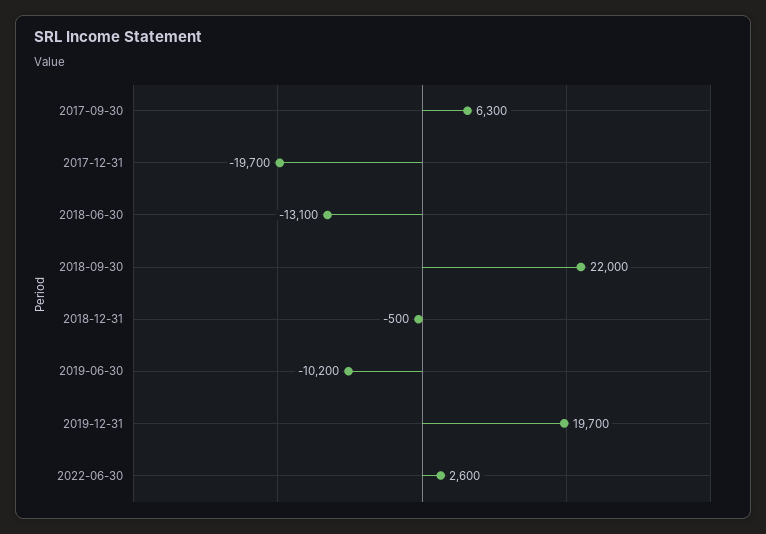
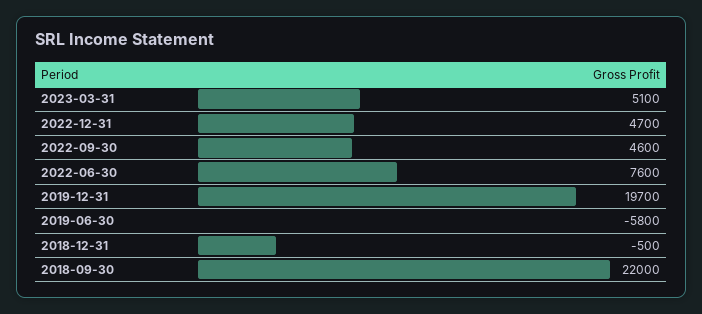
2017-09-30: 6300 -> none
2017-12-31: -19700 -> none
2018-06-30: -13100 -> none
2019-06-30: -10200 -> -5800
2022-06-30: 2600 -> 7600
2023-03-31: none -> 5100
2022-12-31: none -> 4700
2022-09-30: none -> 4600

